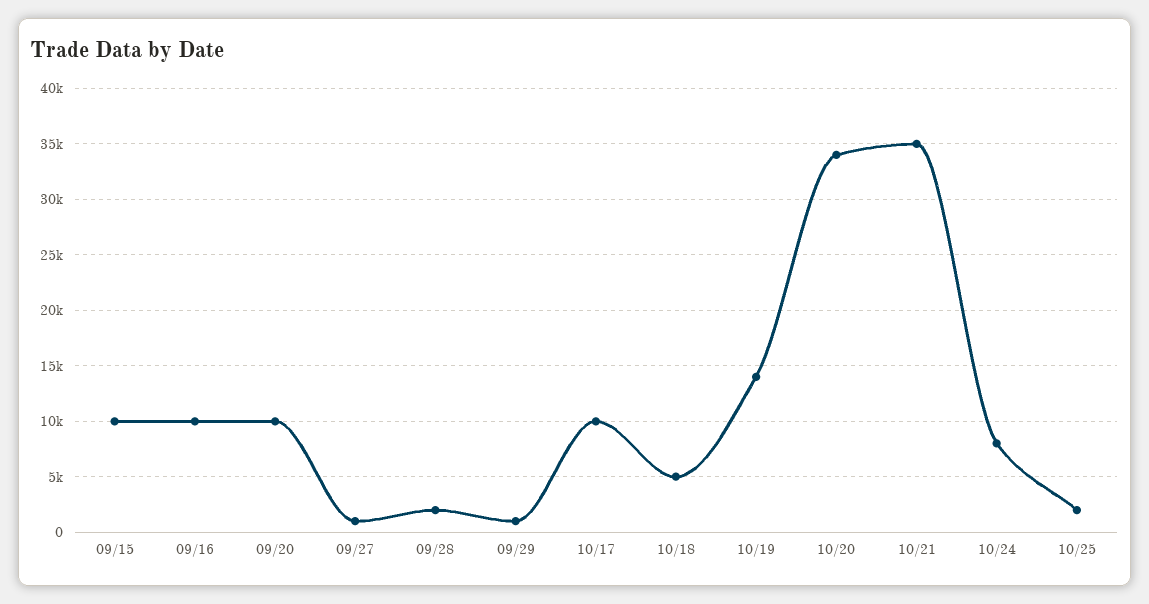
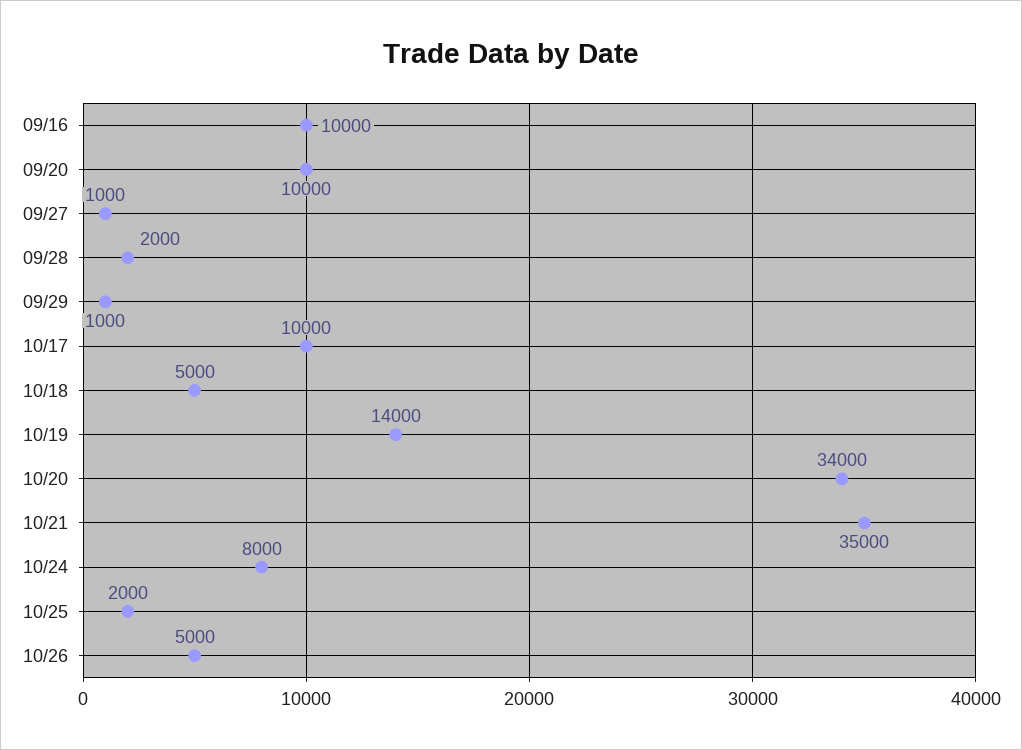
09/15: 10000 -> none
10/26: none -> 5000

